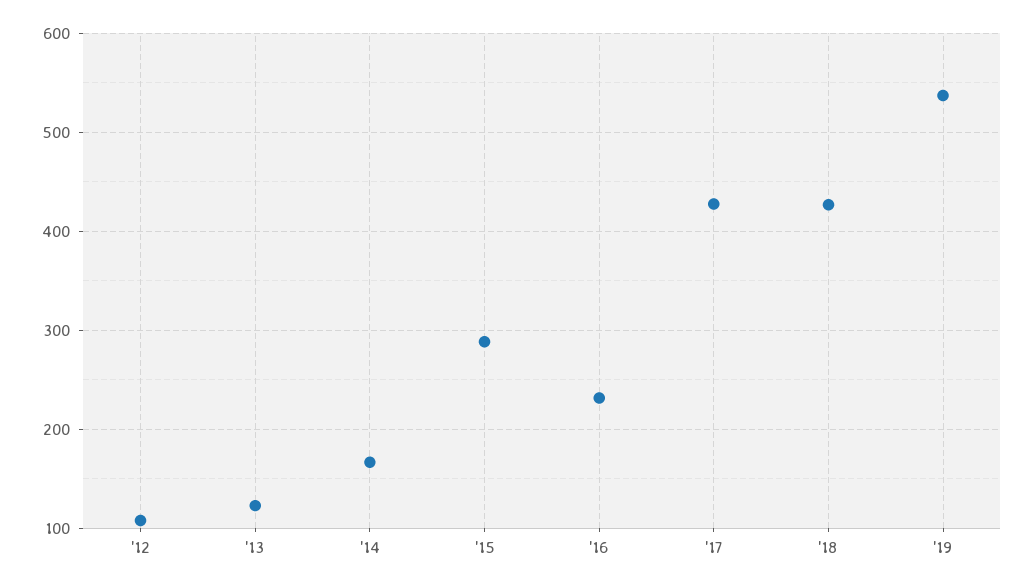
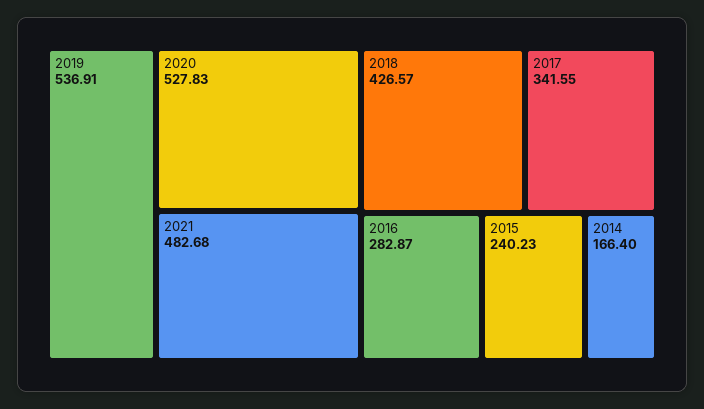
'12: 110 -> none
'13: 120 -> none
'15: 290 -> 240.23
'16: 230 -> 282.87
'17: 430 -> 341.55
2020: none -> 527.83
2021: none -> 482.68

